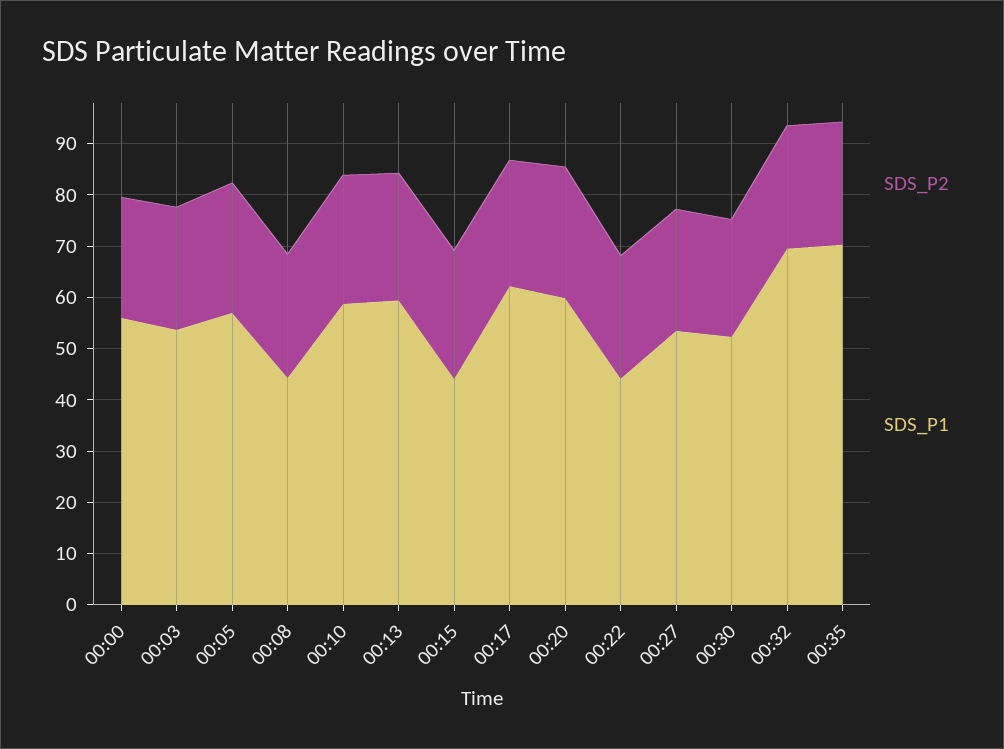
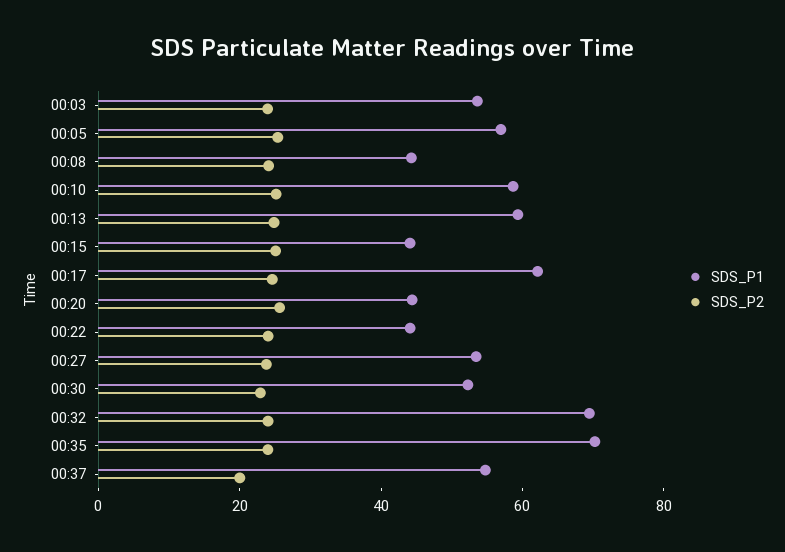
SDS_P2, 00:00: 24 -> none
SDS_P1, 00:00: 56 -> none
SDS_P1, 00:20: 60 -> 45
SDS_P1, 00:37: none -> 55
SDS_P2, 00:37: none -> 20

